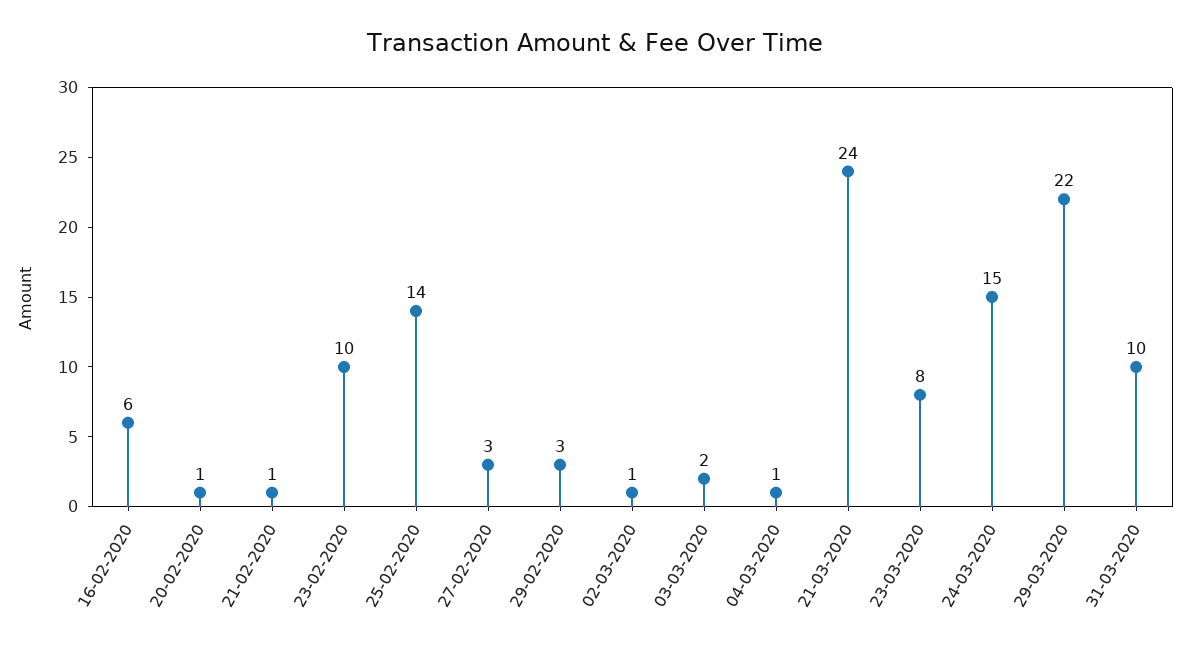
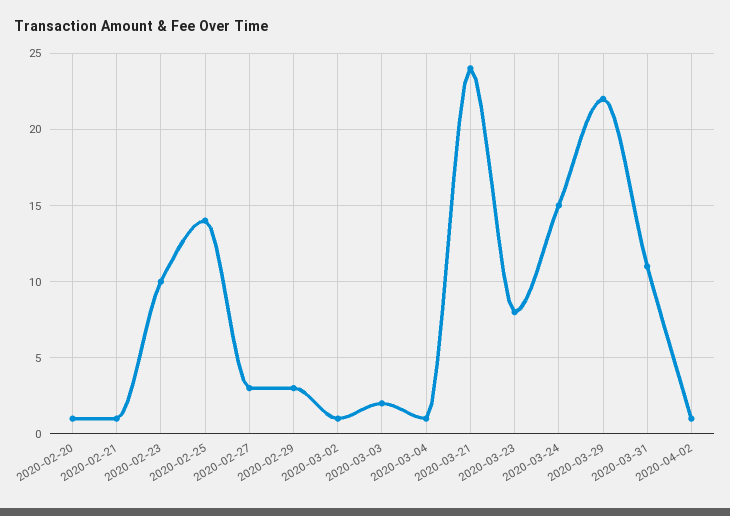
16-02-2020: 6 -> none
31-03-2020: 10 -> 11
2020-04-02: none -> 1

